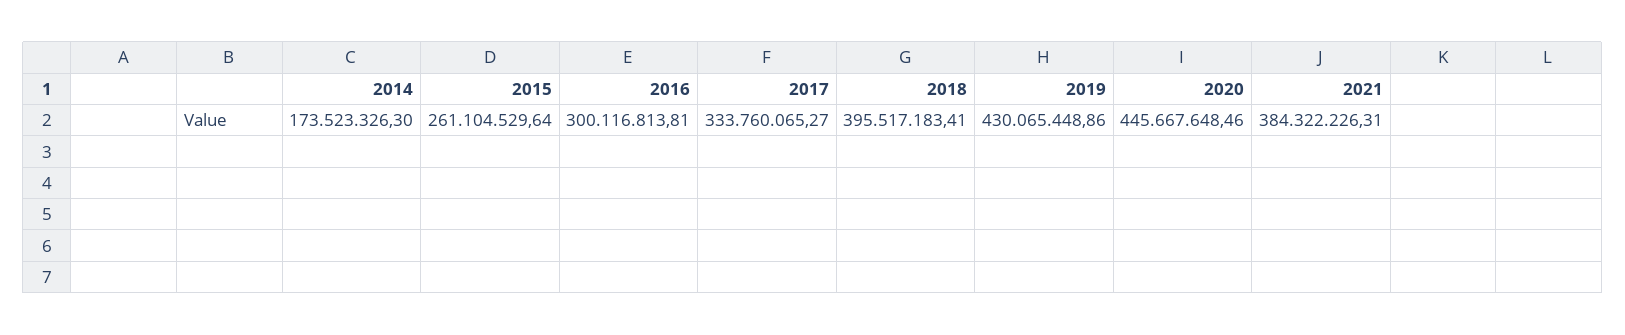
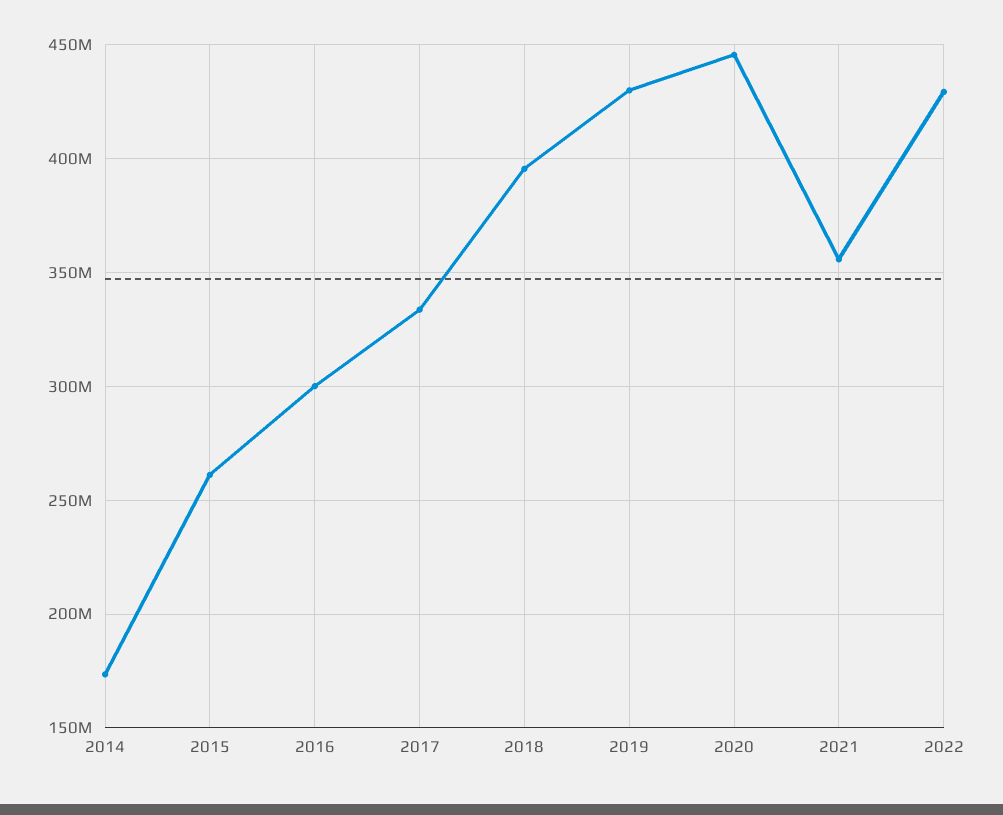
2021: 384322226.31 -> 355000000
2022: none -> 430000000

